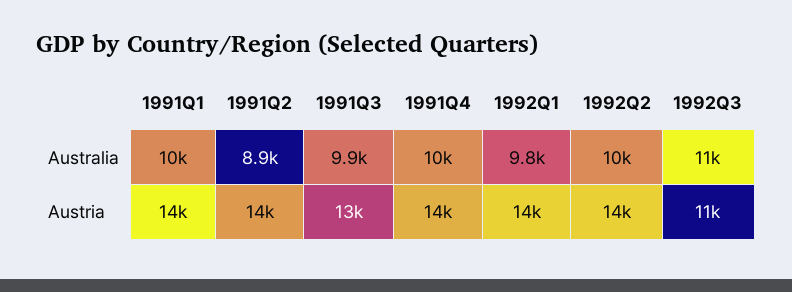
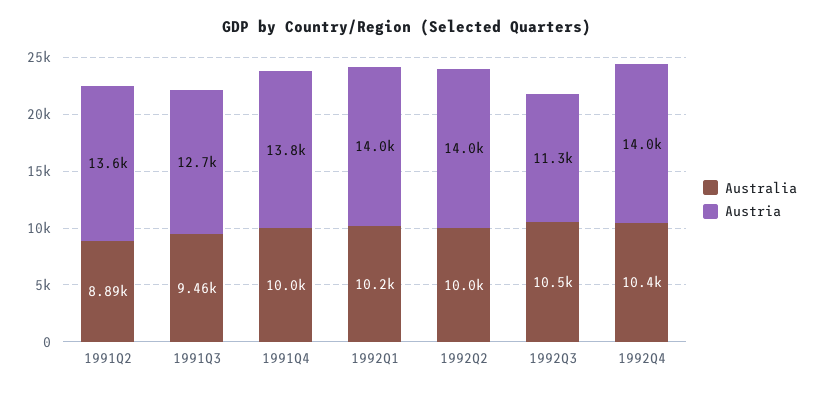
Australia, 1991Q1: 10000 -> none
Australia, 1991Q3: 9900 -> 9460
Australia, 1992Q1: 9800 -> 10200
Austria, 1991Q1: 14000 -> none
Australia, 1992Q4: none -> 10400
Austria, 1992Q4: none -> 14000

